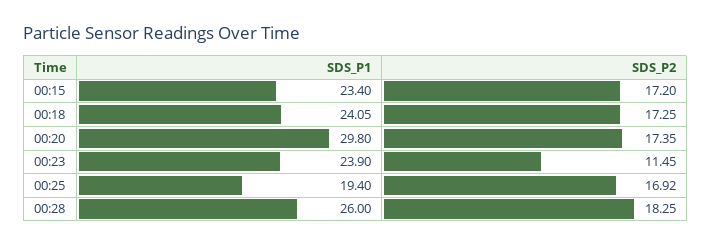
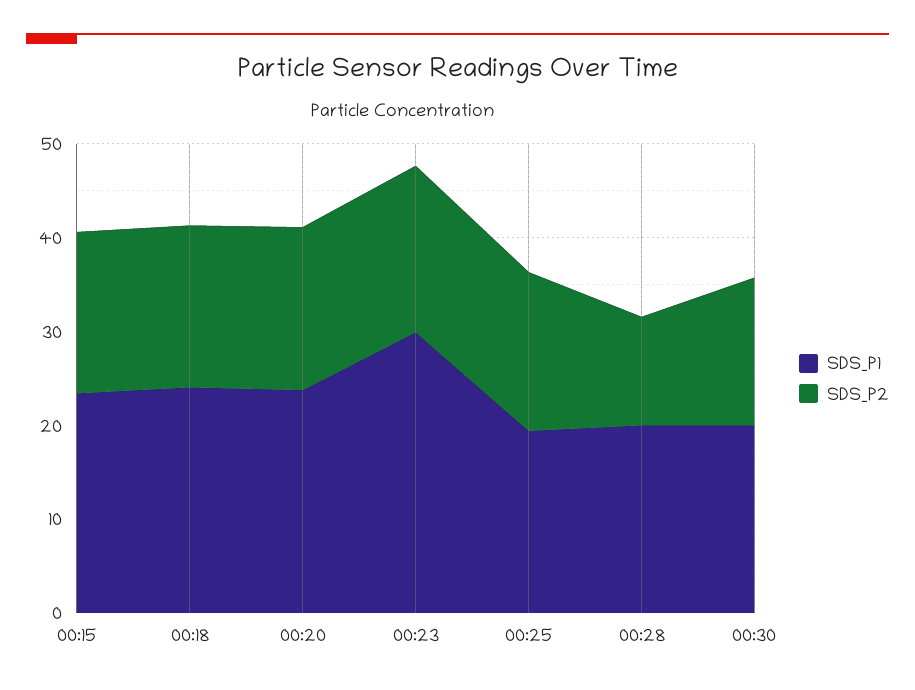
SDS_P1, 00:20: 29.8 -> 24
SDS_P1, 00:23: 23.9 -> 30
SDS_P2, 00:23: 11.45 -> 18
SDS_P1, 00:28: 26 -> 20
SDS_P2, 00:28: 18.25 -> 12
SDS_P1, 00:30: none -> 20
SDS_P2, 00:30: none -> 16

